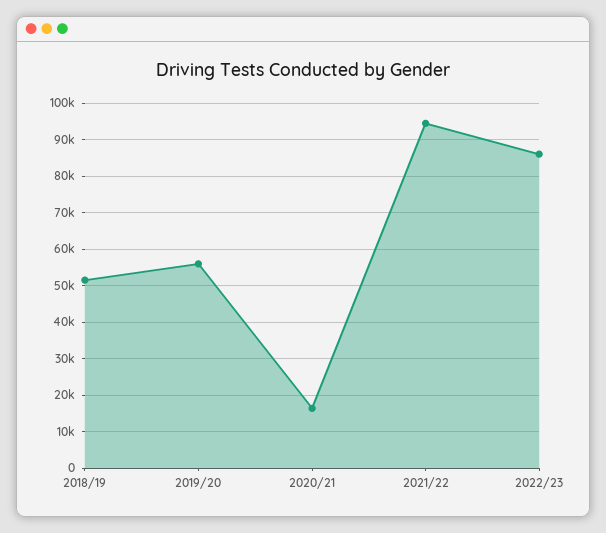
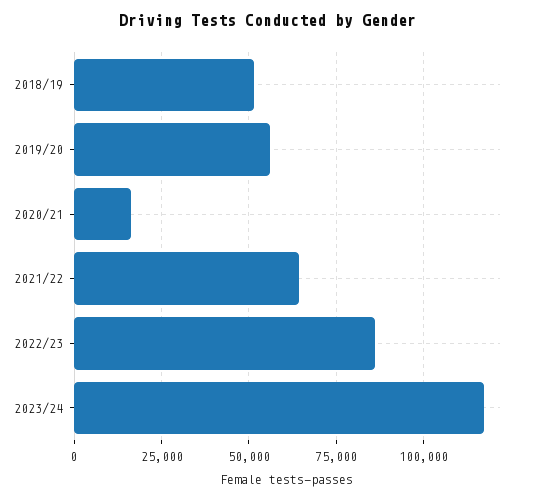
2021/22: 94000 -> 65000
2023/24: none -> 117500

